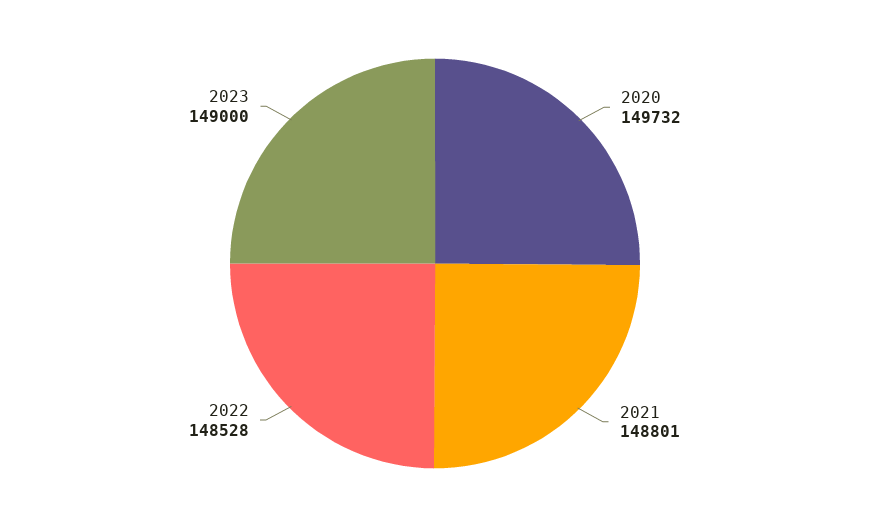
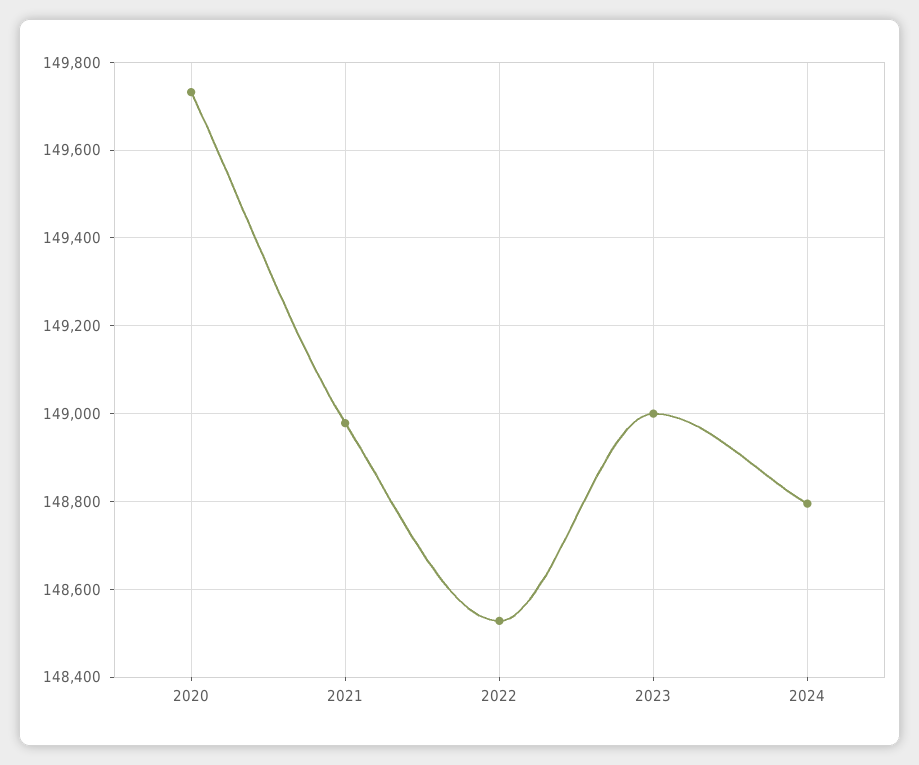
2021: 148801 -> 148980
2024: none -> 148800

